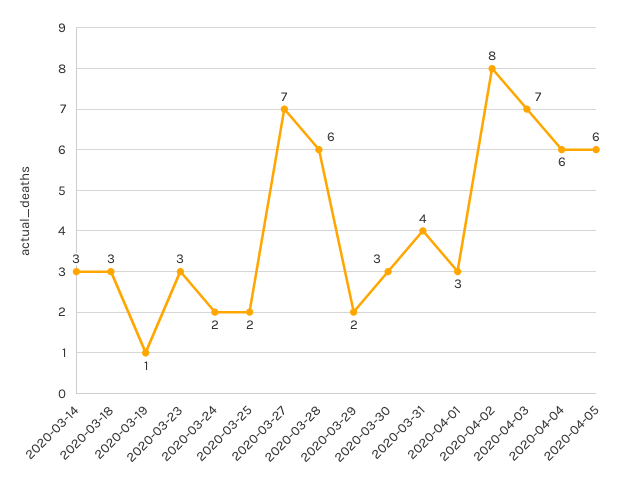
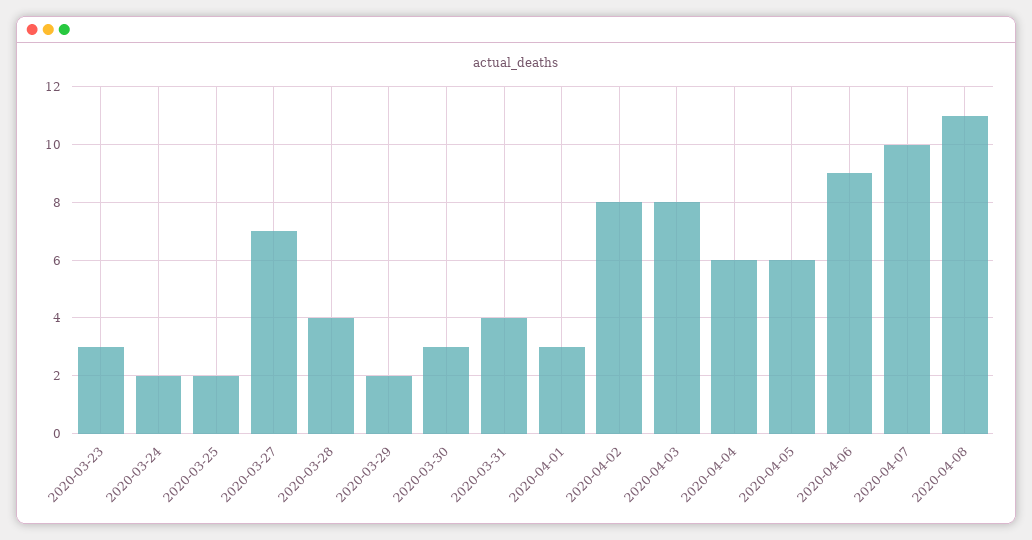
2020-03-14: 3 -> none
2020-03-18: 3 -> none
2020-03-19: 1 -> none
2020-03-28: 6 -> 4
2020-04-03: 7 -> 8
2020-04-06: none -> 9
2020-04-07: none -> 10
2020-04-08: none -> 11

